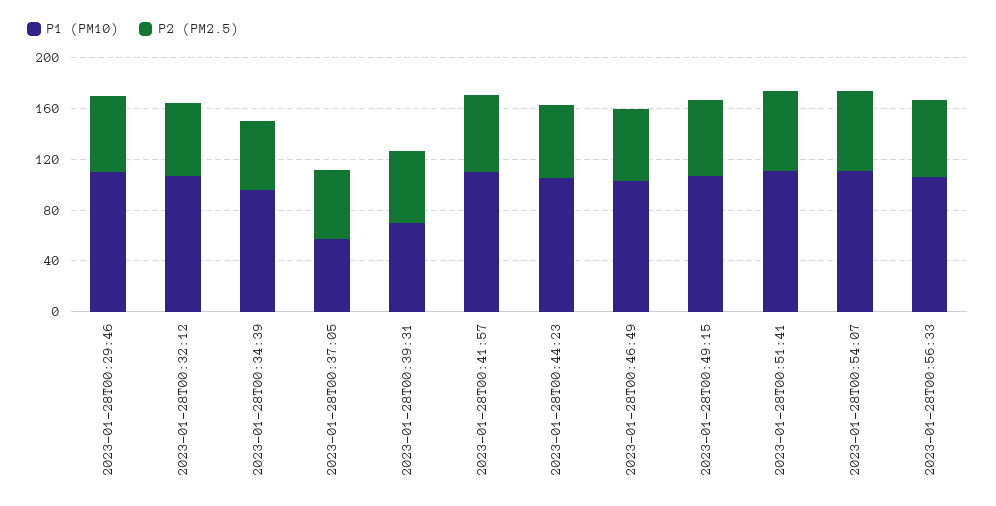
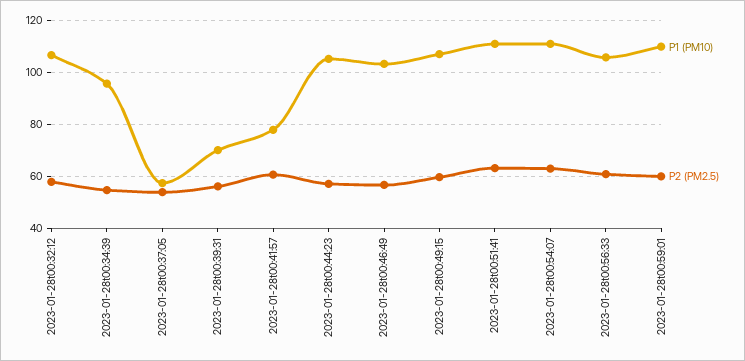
P1 (PM10), 2023-01-28T00:29:46: 110 -> none
P2 (PM2.5), 2023-01-28T00:29:46: 60 -> none
P1 (PM10), 2023-01-28T00:41:57: 110 -> 77.5
P1 (PM10), 2023-01-28t00:59:01: none -> 110
P2 (PM2.5), 2023-01-28t00:59:01: none -> 60

